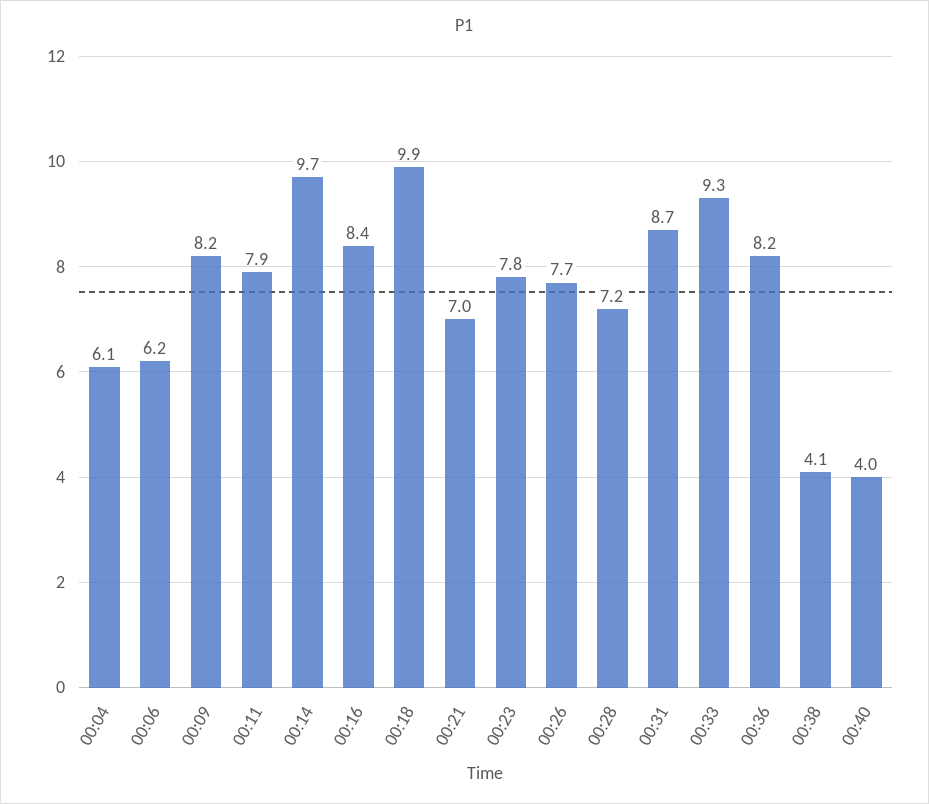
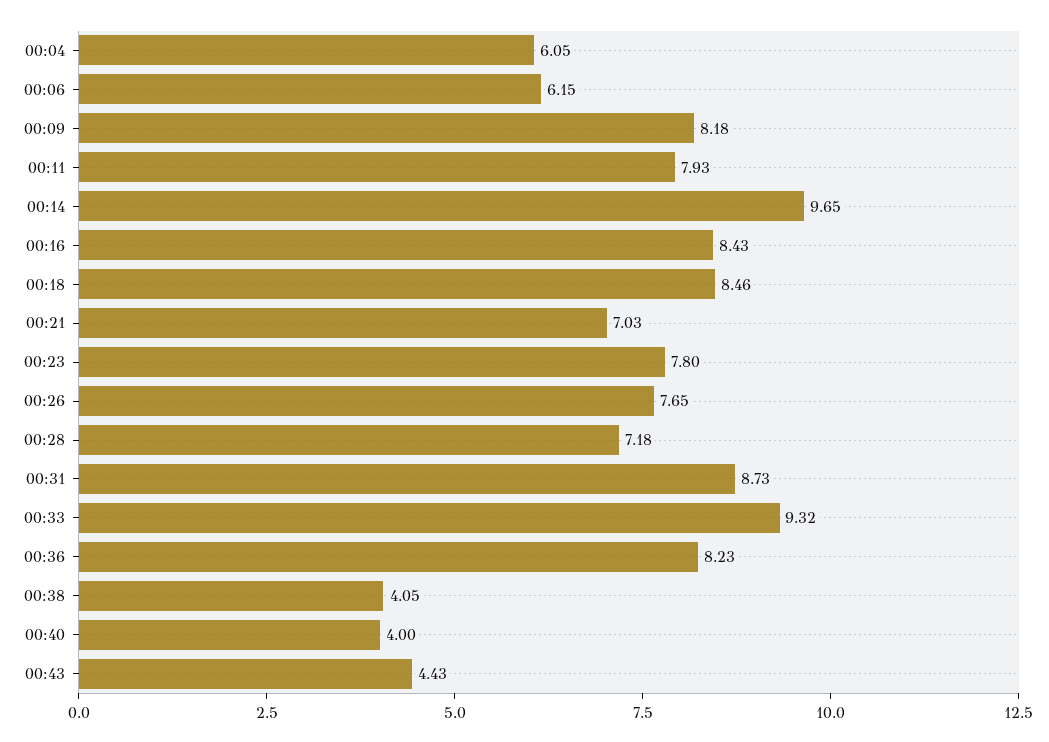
00:18: 9.9 -> 8.46
00:43: none -> 4.43

